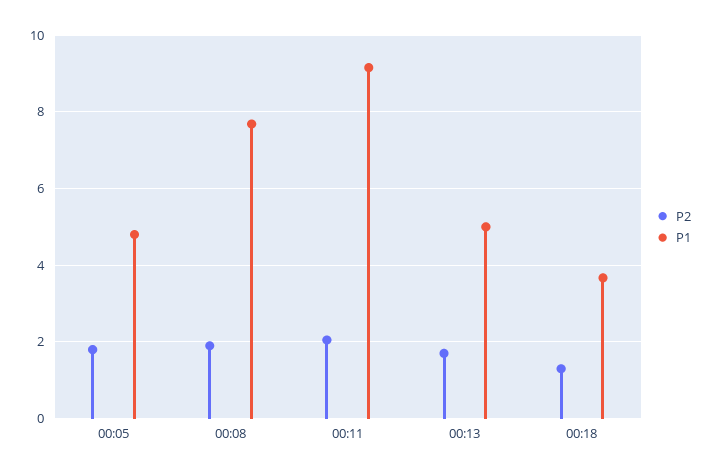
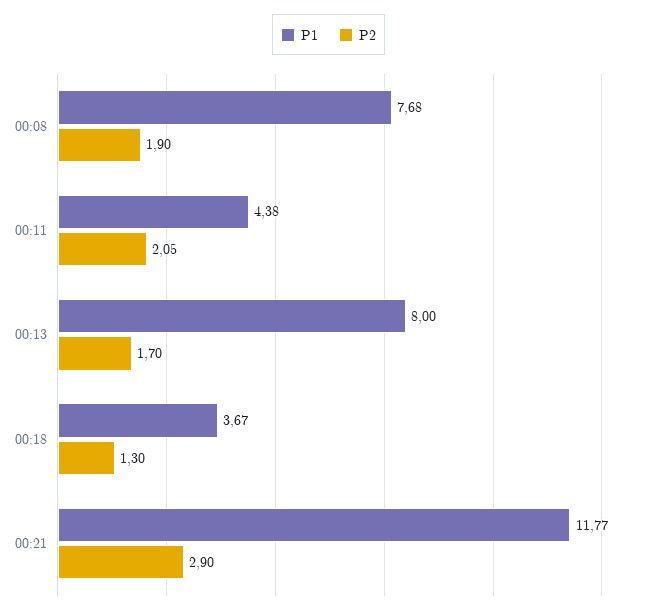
P2, 00:05: 1.8 -> none
P1, 00:05: 4.8 -> none
P1, 00:11: 9.2 -> 4.38
P1, 00:13: 5 -> 8
P1, 00:21: none -> 11.77
P2, 00:21: none -> 2.9

